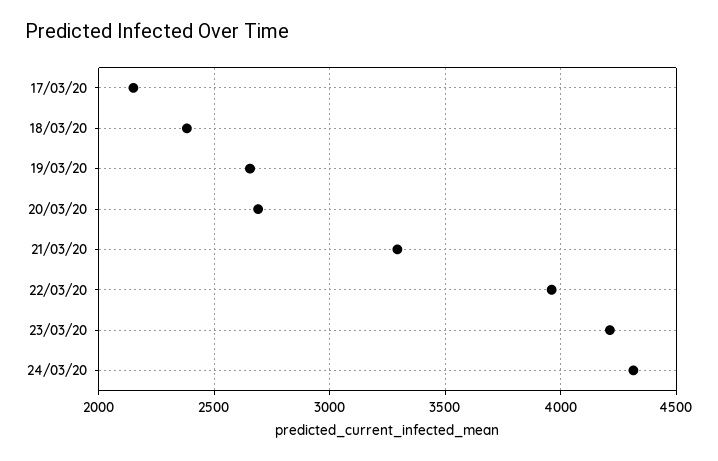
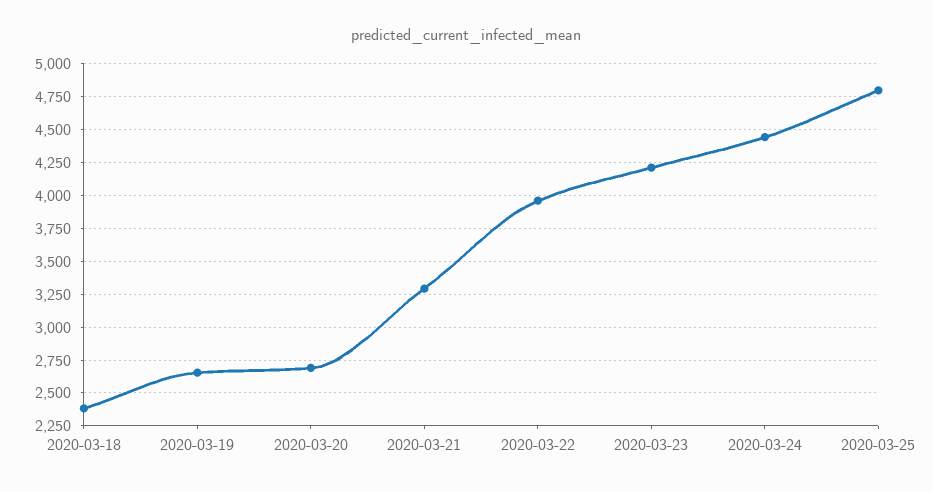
17/03/20: 2150 -> none
24/03/20: 4300 -> 4450
2020-03-25: none -> 4800

